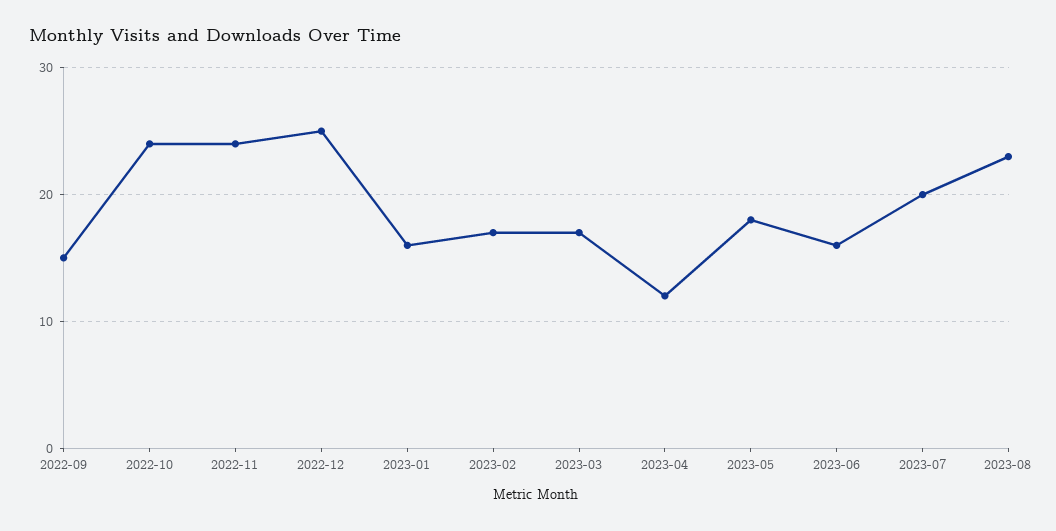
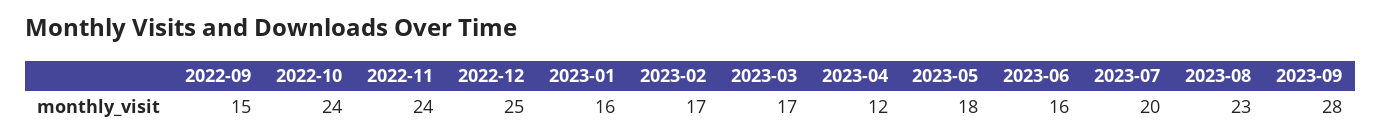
2023-09: none -> 28

